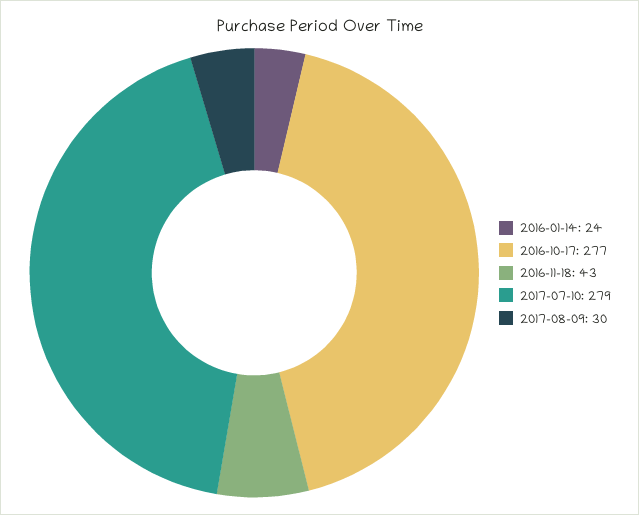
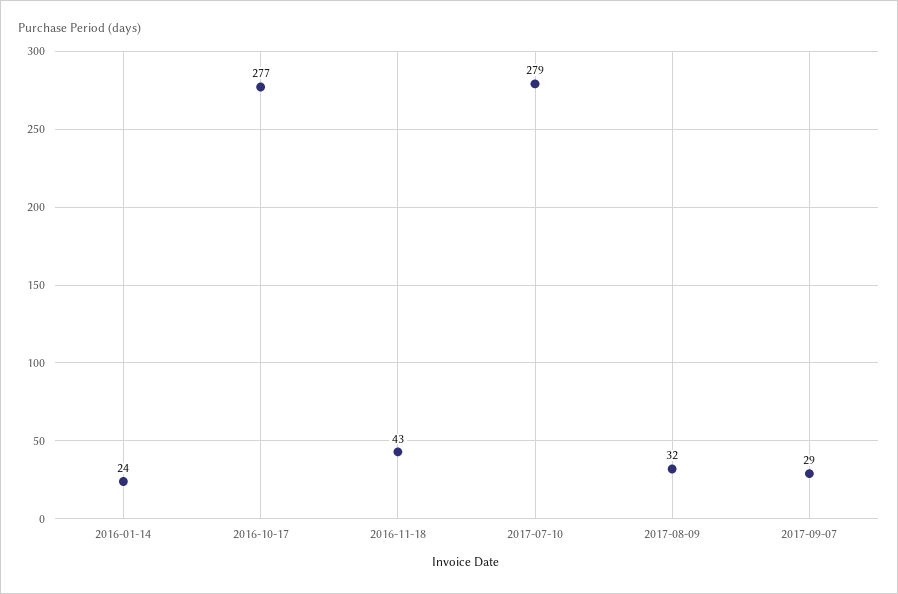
2017-08-09: 30 -> 32
2017-09-07: none -> 29

